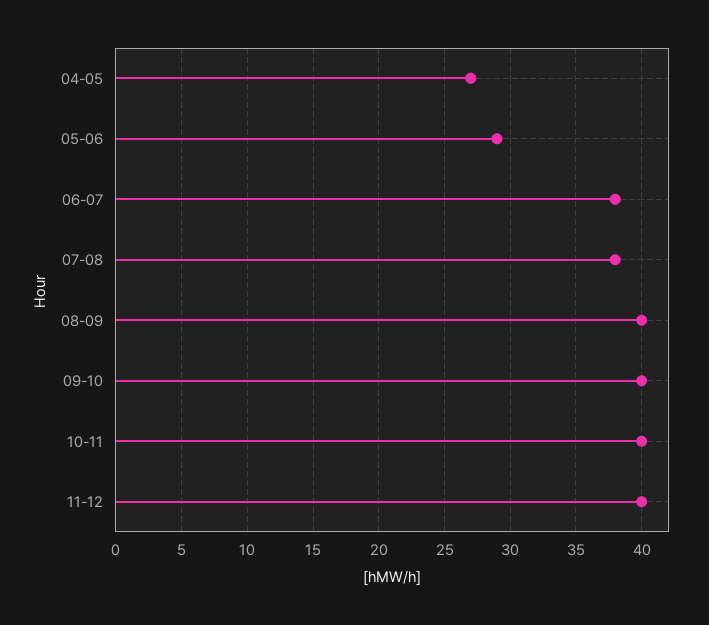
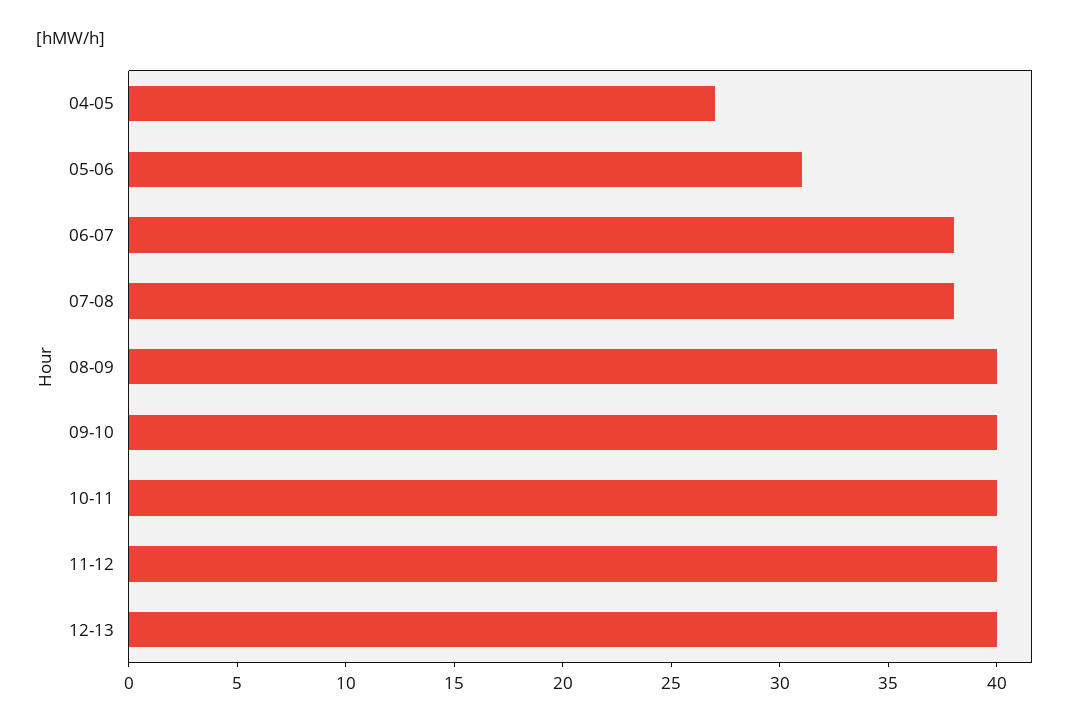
05-06: 29 -> 31
12-13: none -> 40

